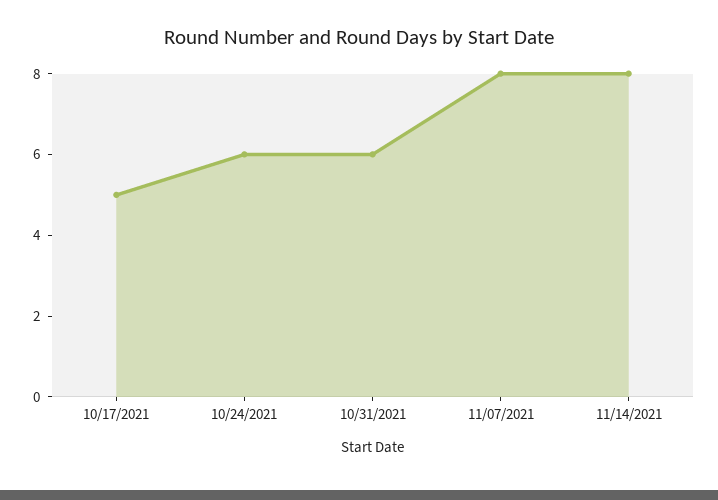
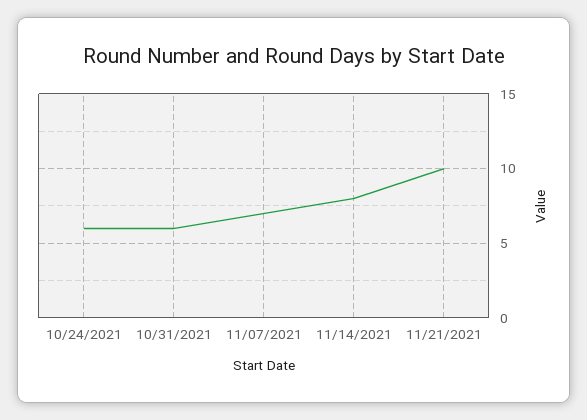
10/17/2021: 5 -> none
11/07/2021: 8 -> 7
11/21/2021: none -> 10

